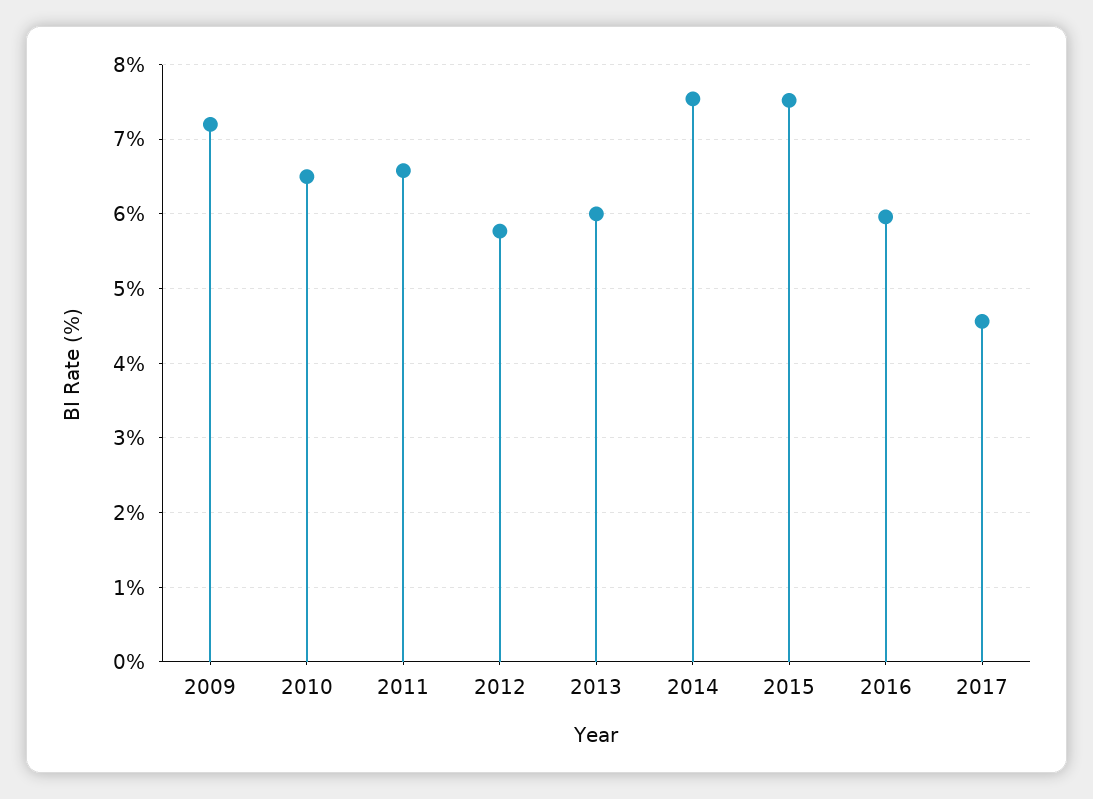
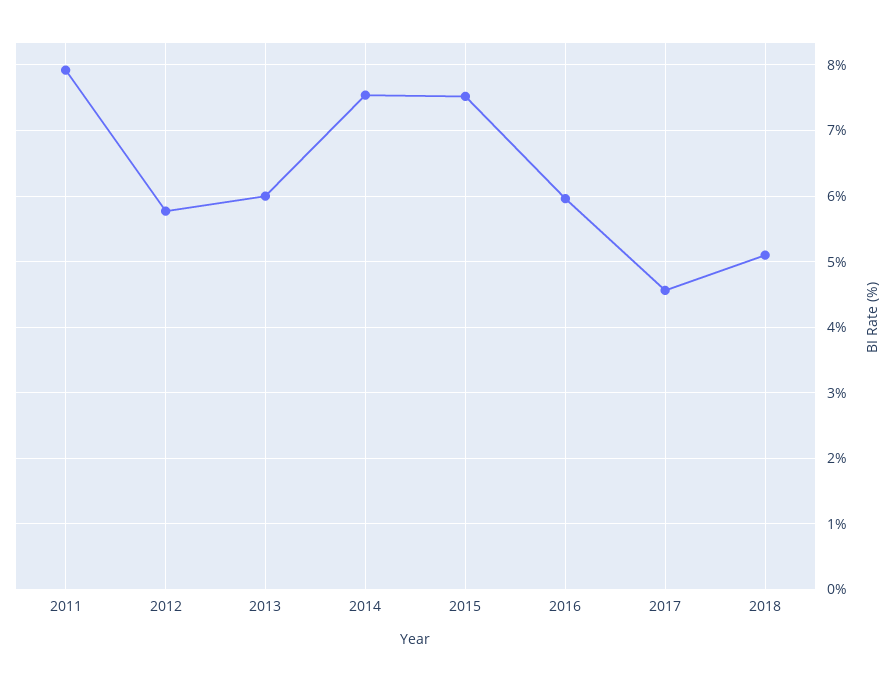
2009: 7.2 -> none
2010: 6.5 -> none
2011: 6.6 -> 7.9
2018: none -> 5.1

